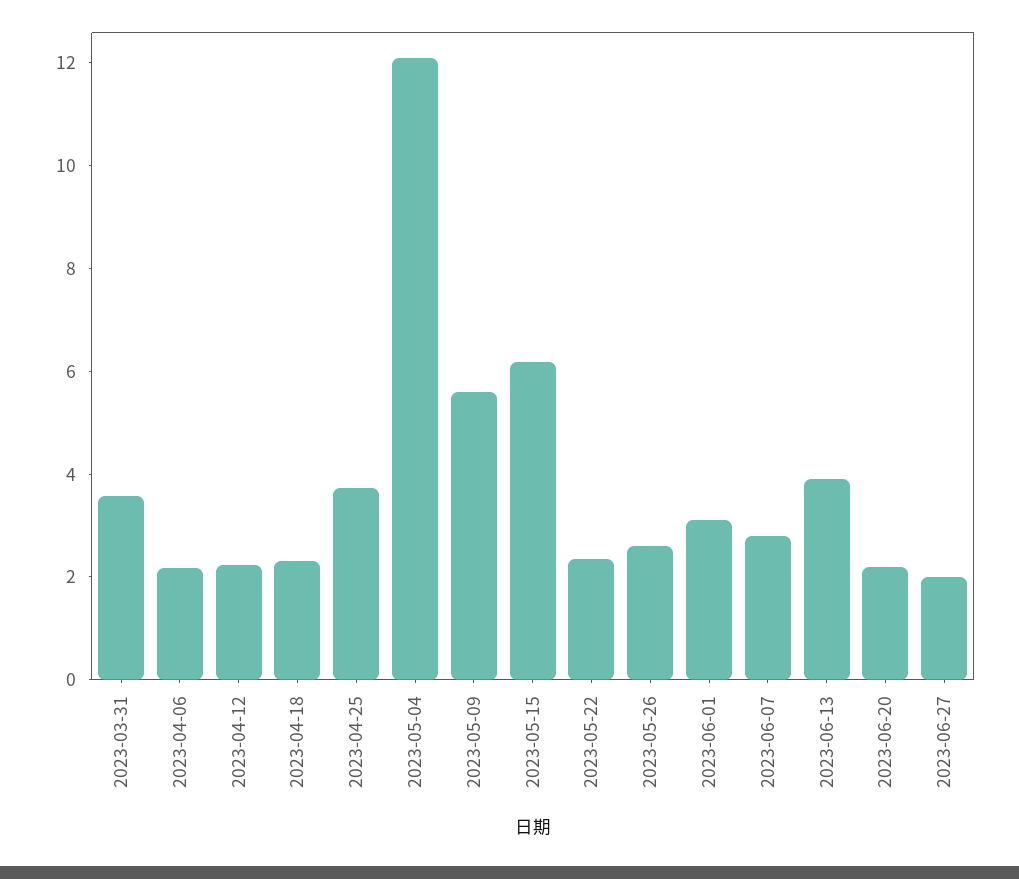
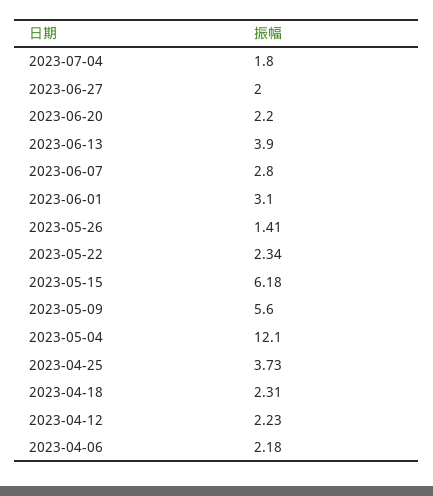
2023-03-31: 3.5 -> none
2023-05-26: 2.5 -> 1.41
2023-07-04: none -> 1.8

